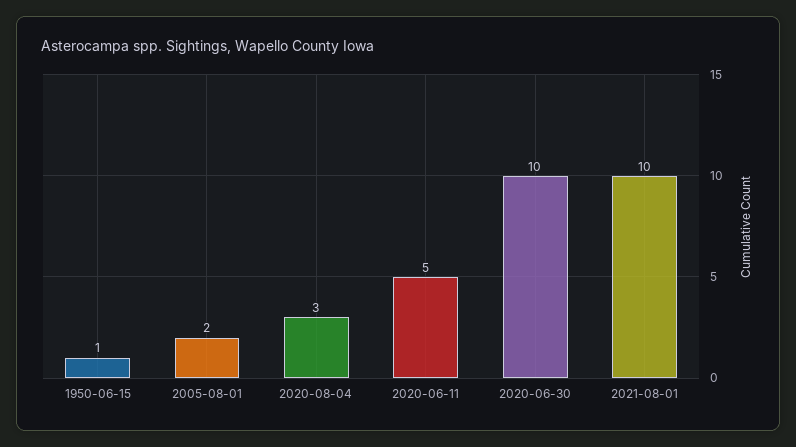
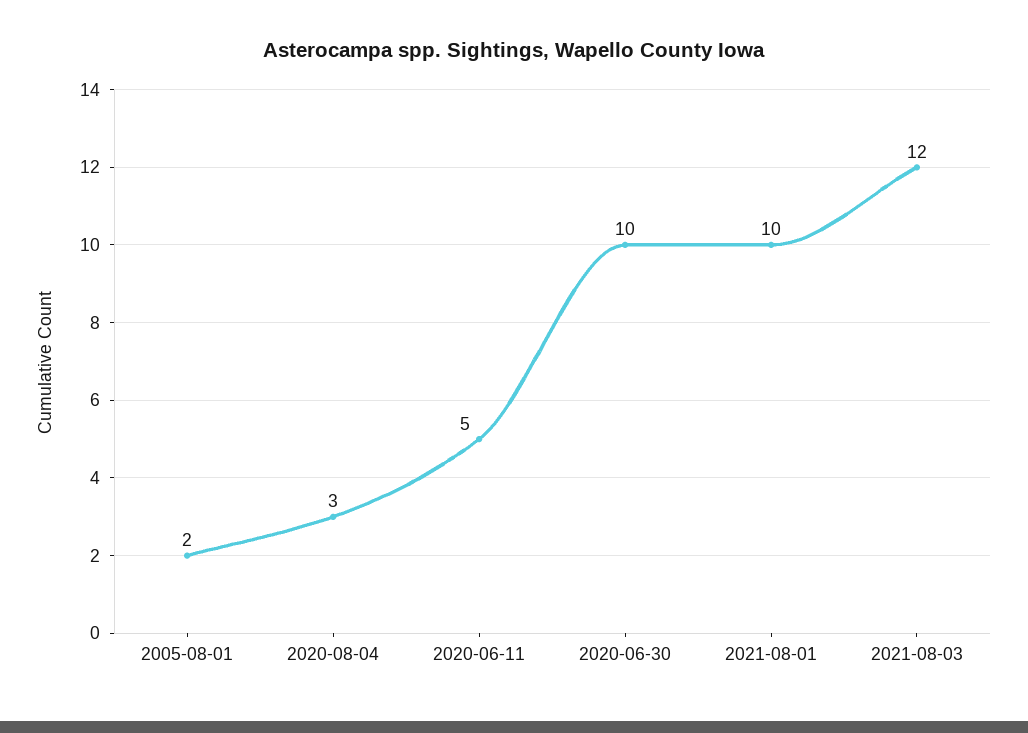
1950-06-15: 1 -> none
2021-08-03: none -> 12

